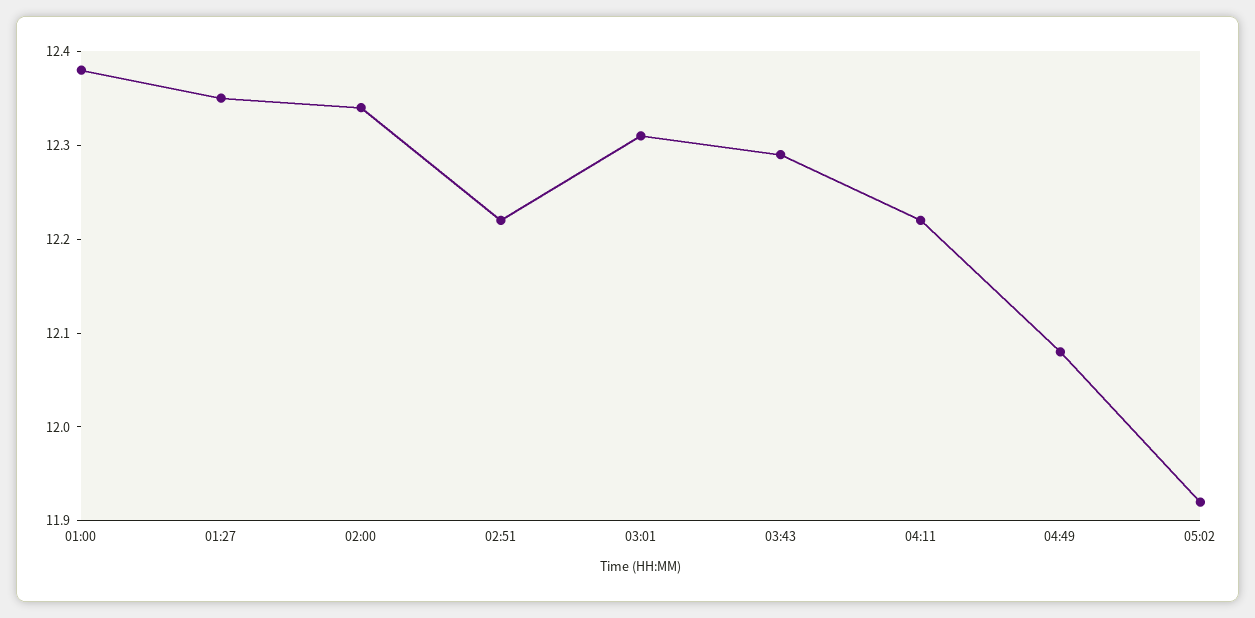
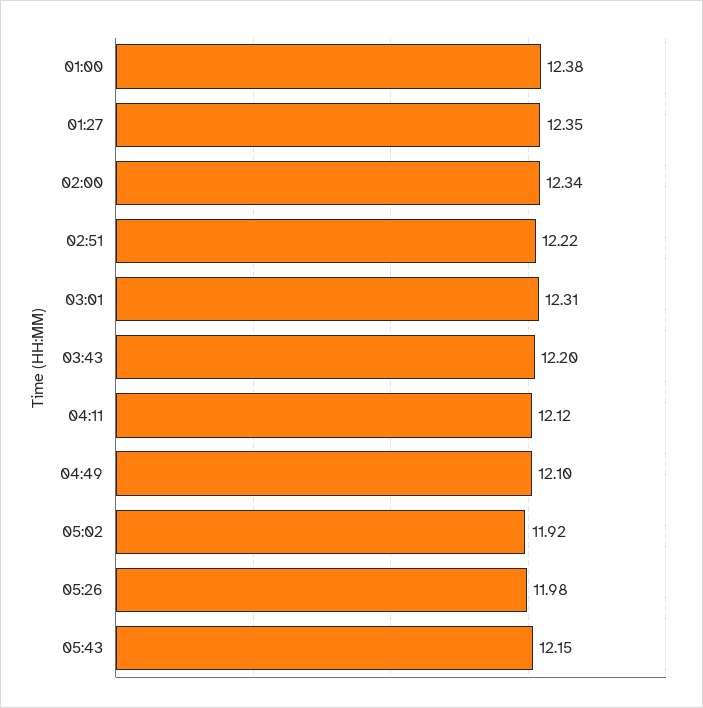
03:43: 12.29 -> 12.2
04:11: 12.22 -> 12.12
04:49: 12.08 -> 12.1
05:26: none -> 11.98
05:43: none -> 12.15

